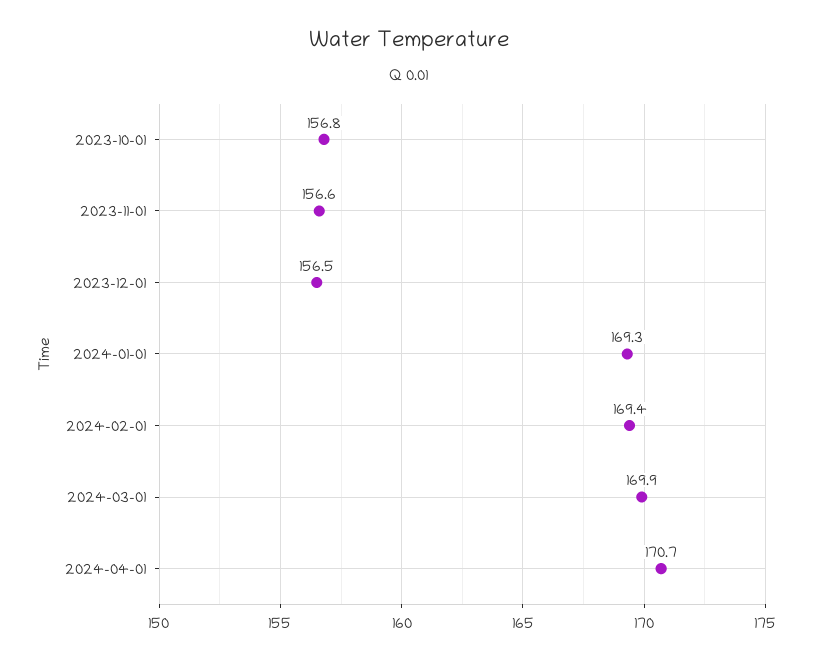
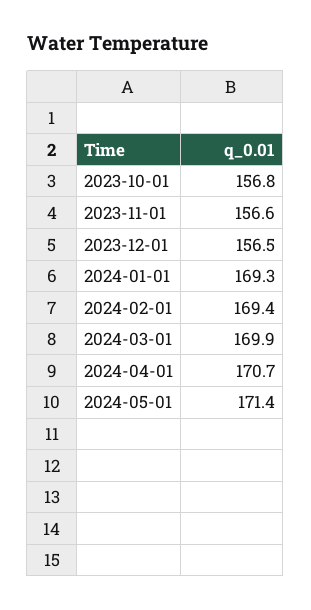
2024-05-01: none -> 171.4

